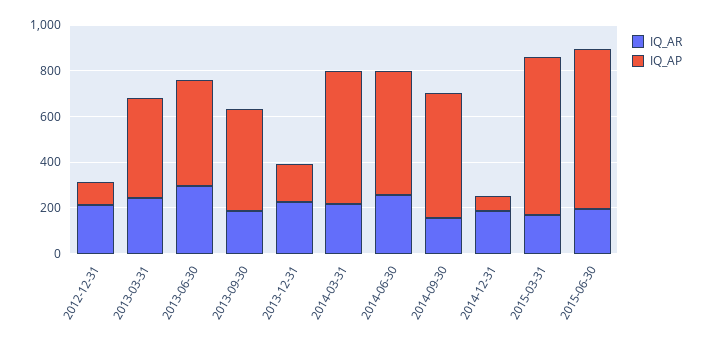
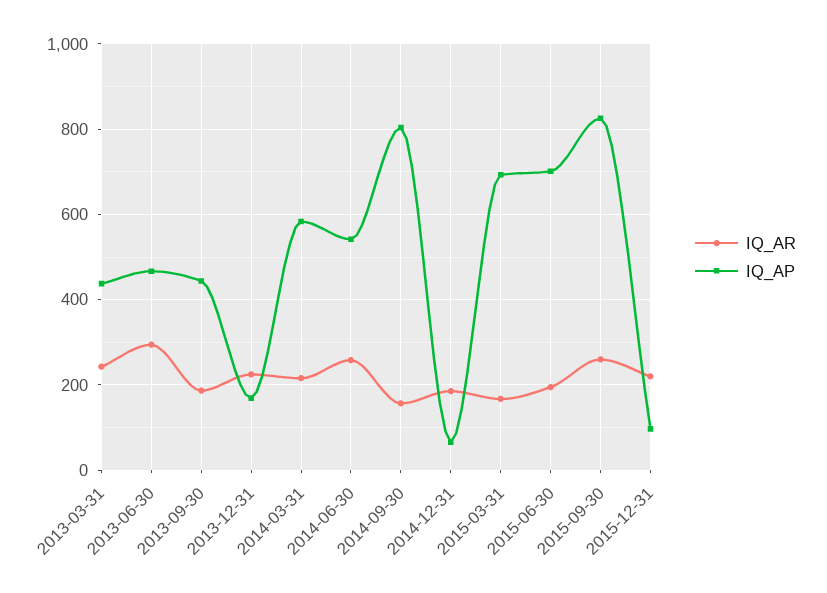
IQ_AR, 2012-12-31: 200 -> none
IQ_AP, 2012-12-31: 100 -> none
IQ_AP, 2014-09-30: 550 -> 800
IQ_AR, 2015-09-30: none -> 260
IQ_AP, 2015-09-30: none -> 820
IQ_AR, 2015-12-31: none -> 220
IQ_AP, 2015-12-31: none -> 100

